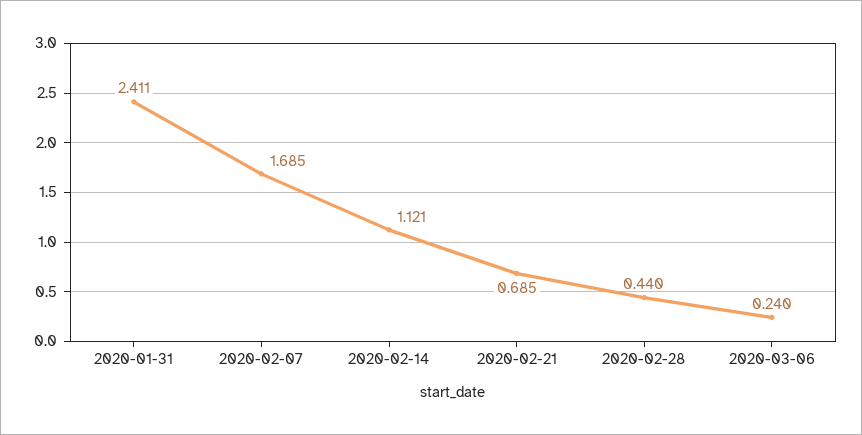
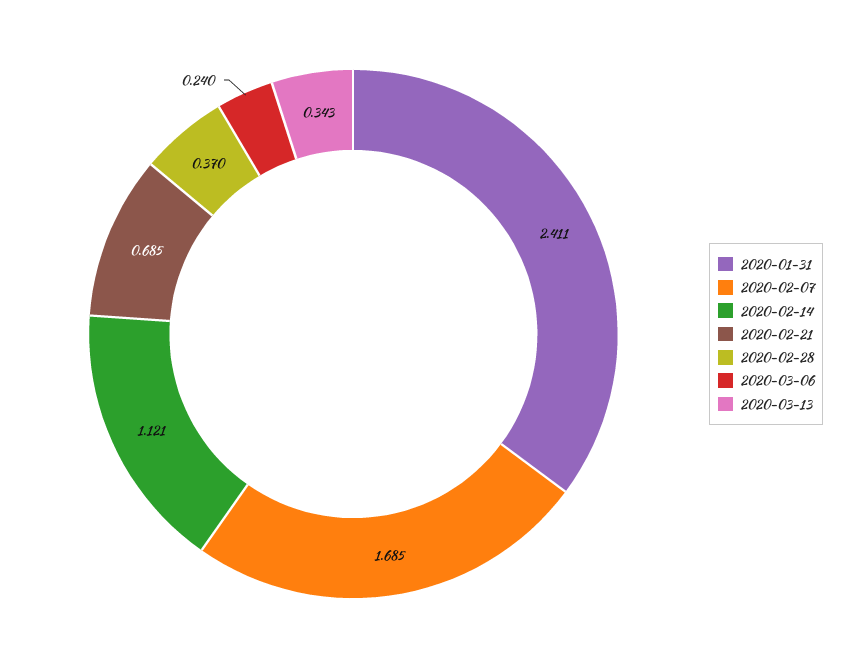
2020-02-28: 0.44 -> 0.37
2020-03-13: none -> 0.343

